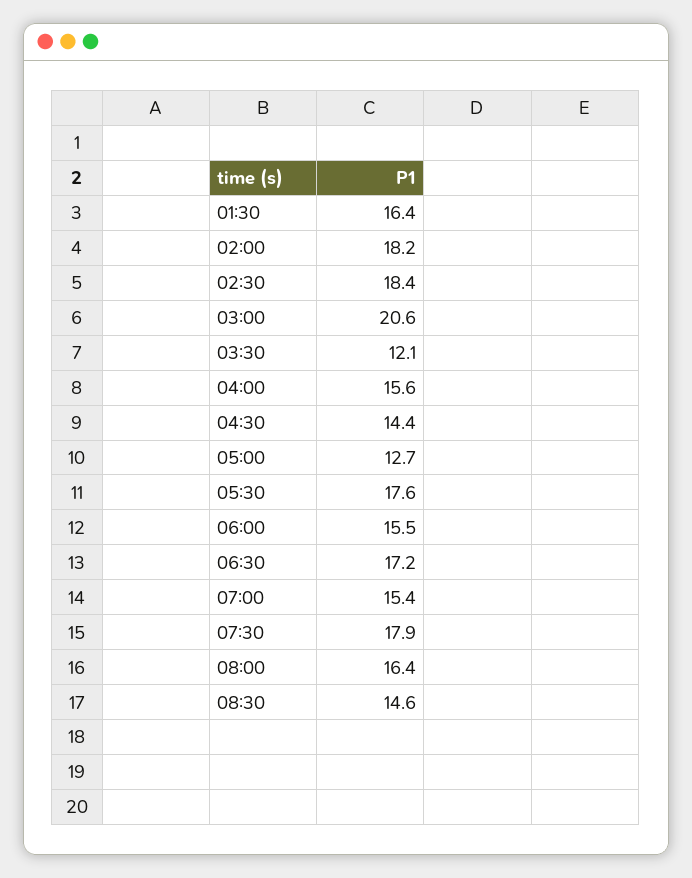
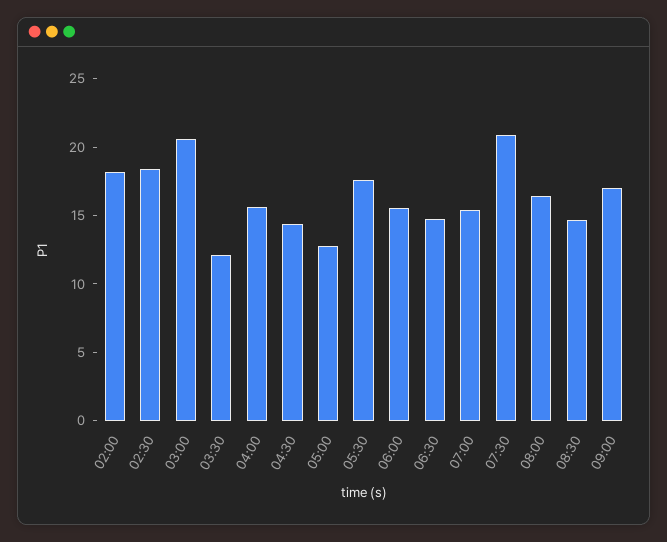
01:30: 16.4 -> none
06:30: 17.2 -> 15
07:30: 17.9 -> 21
09:00: none -> 17

